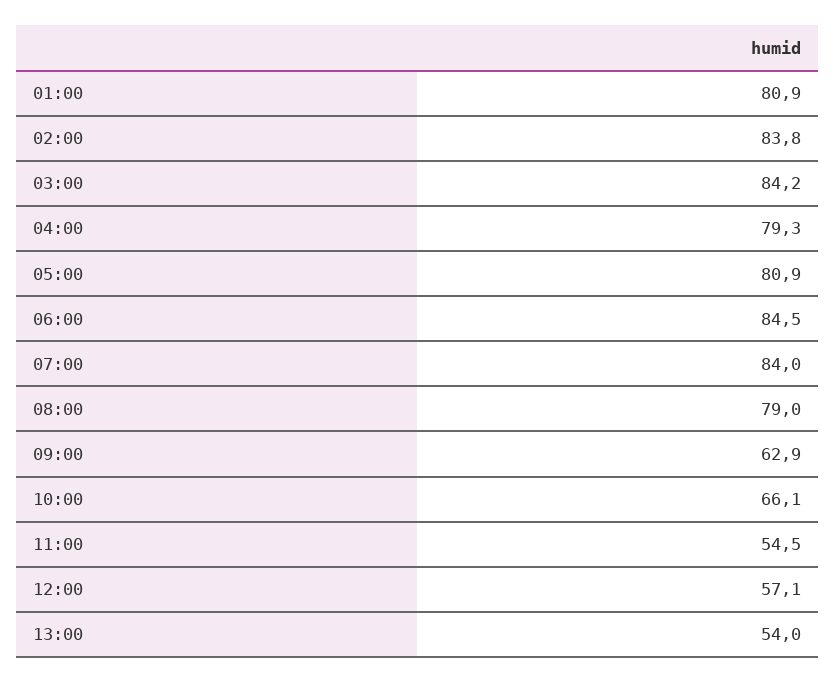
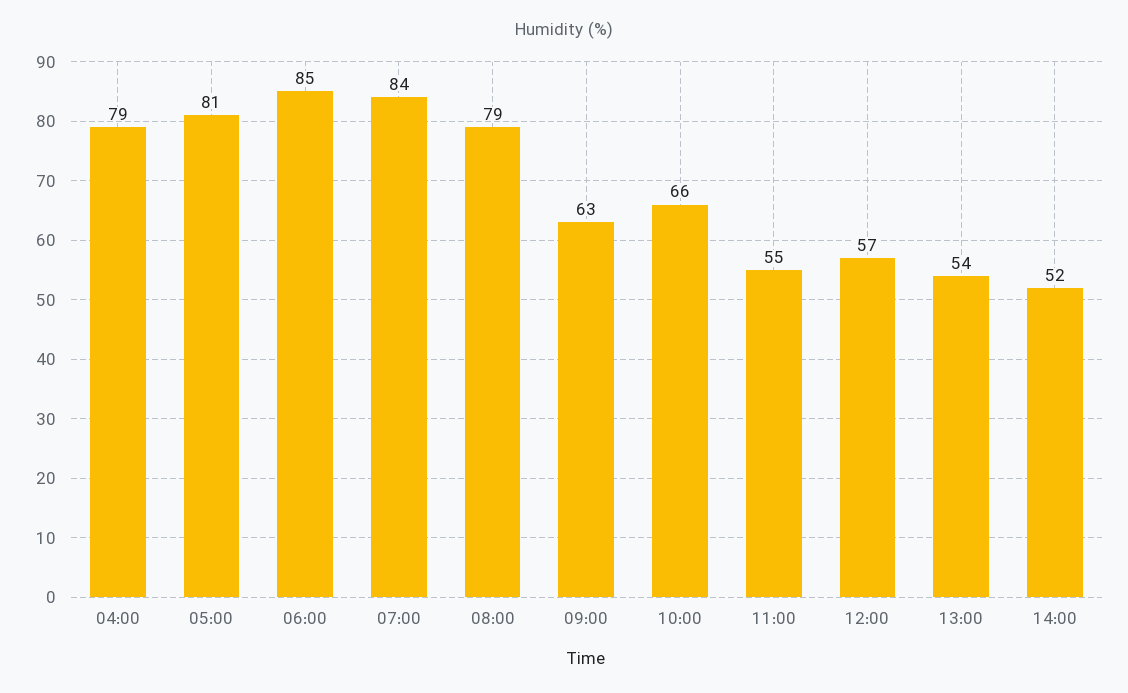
01:00: 80.9 -> none
02:00: 83.8 -> none
03:00: 84.2 -> none
14:00: none -> 52

